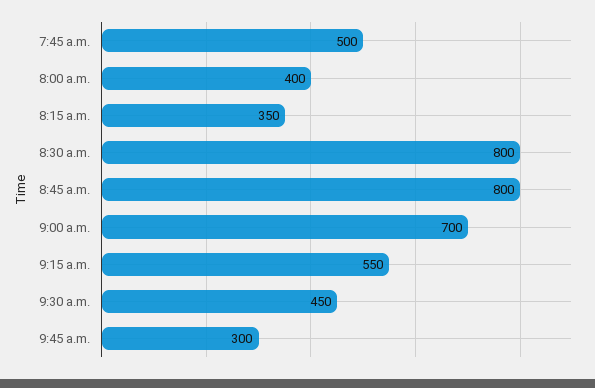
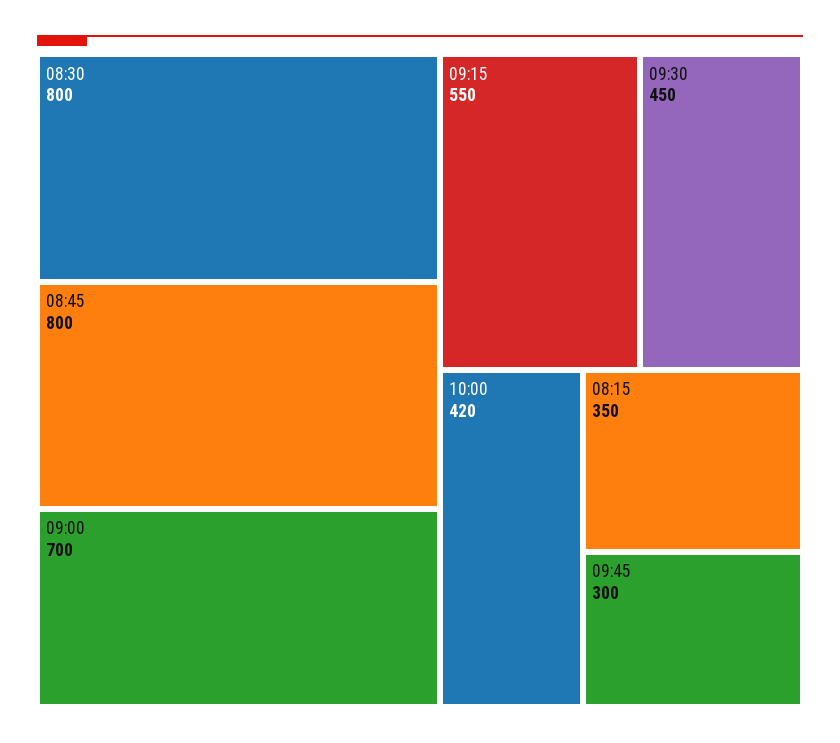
7:45 a.m.: 500 -> none
8:00 a.m.: 400 -> none
10:00: none -> 420

